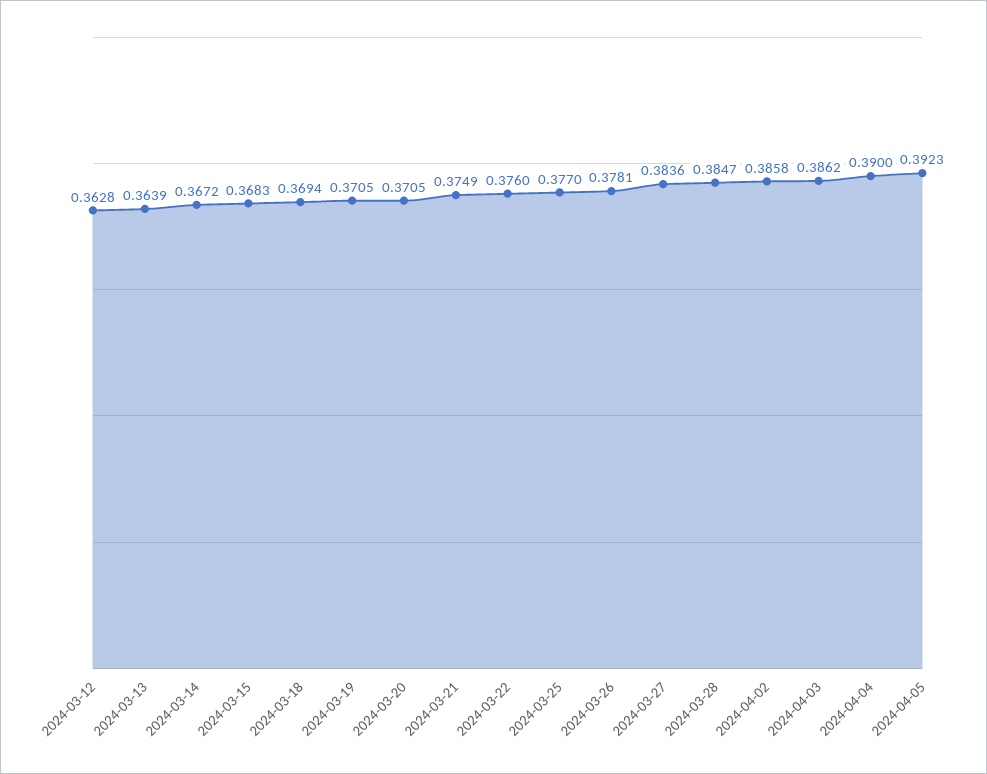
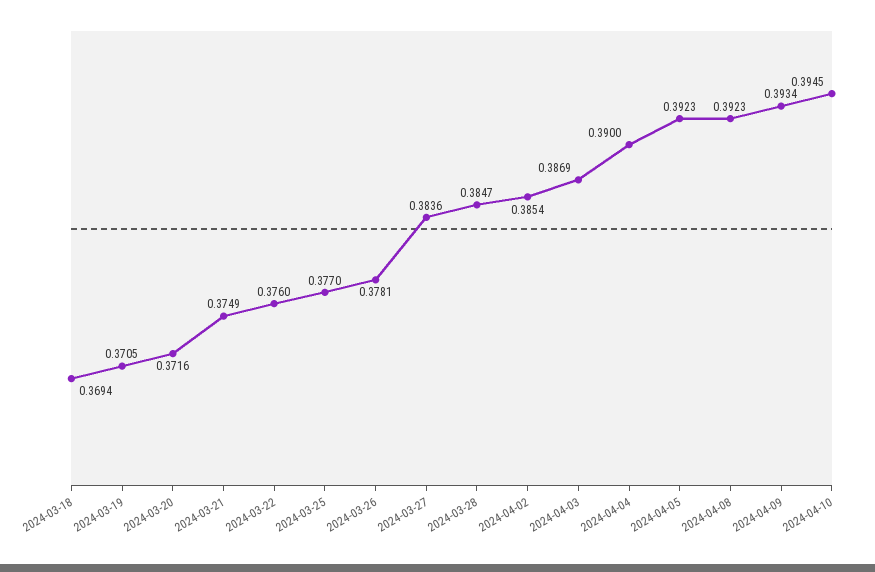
2024-03-12: 0.3628 -> none
2024-03-13: 0.3639 -> none
2024-03-14: 0.3672 -> none
2024-03-15: 0.3683 -> none
2024-03-20: 0.3705 -> 0.3716
2024-04-02: 0.3858 -> 0.3854
2024-04-03: 0.3862 -> 0.3869
2024-04-08: none -> 0.3923
2024-04-09: none -> 0.3934
2024-04-10: none -> 0.3945

